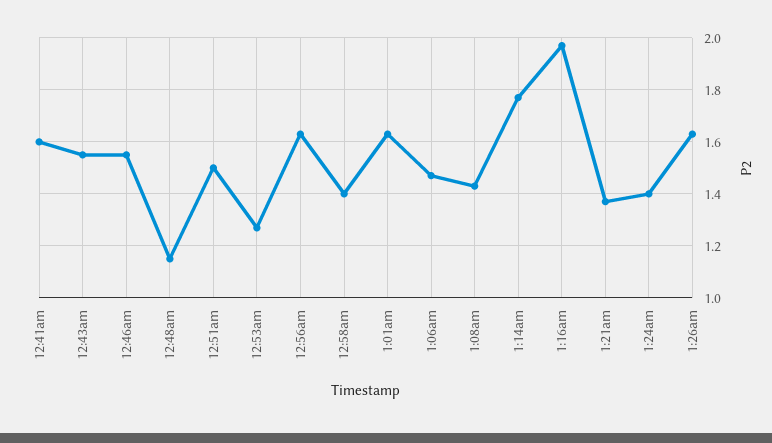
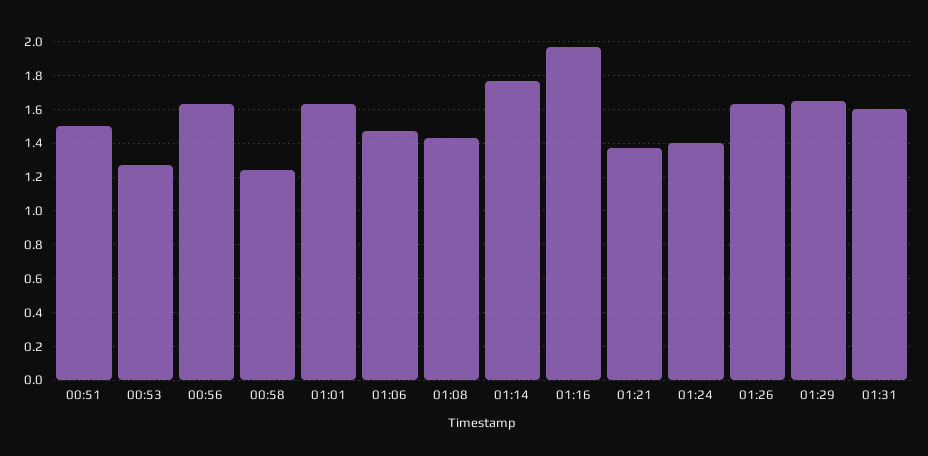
12:41am: 1.6 -> none
12:43am: 1.55 -> none
12:46am: 1.55 -> none
12:48am: 1.15 -> none
12:58am: 1.4 -> 1.25
01:29: none -> 1.65
01:31: none -> 1.6

